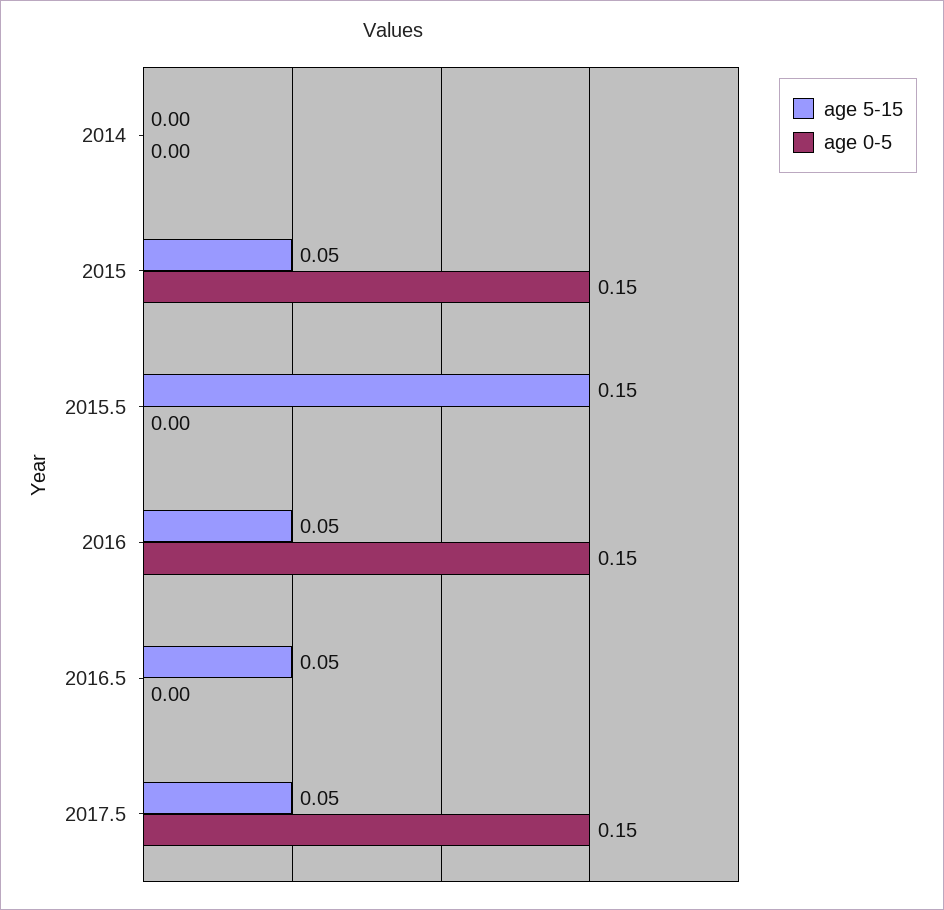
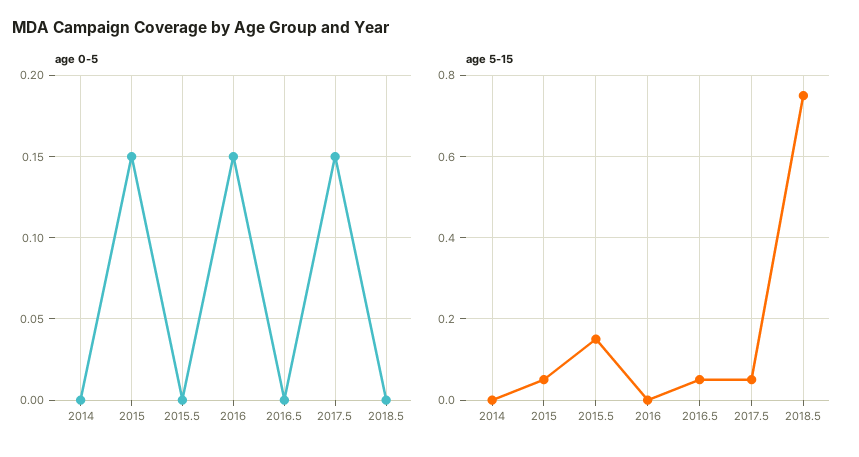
age 5-15, 2016: 0.05 -> 0
age 0-5, 2018.5: none -> 0
age 5-15, 2018.5: none -> 0.75

